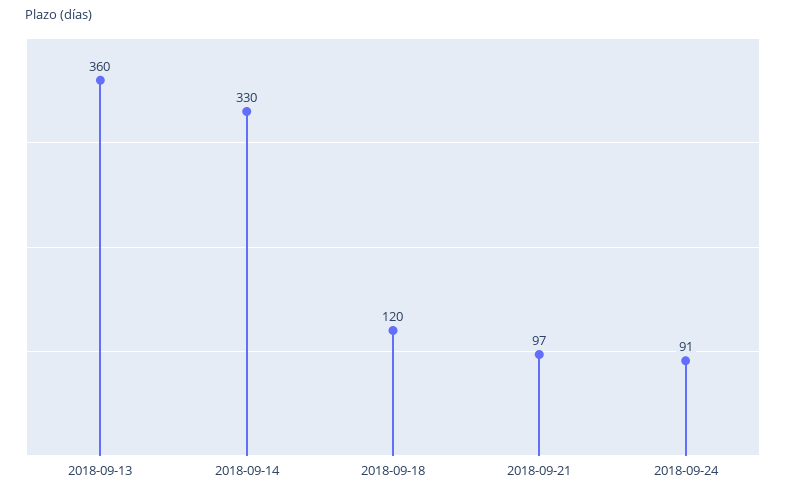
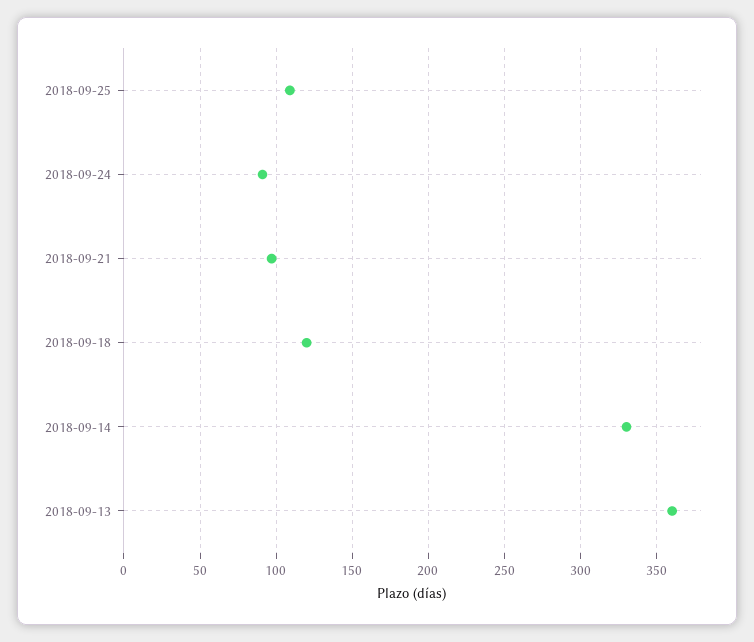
2018-09-25: none -> 110

